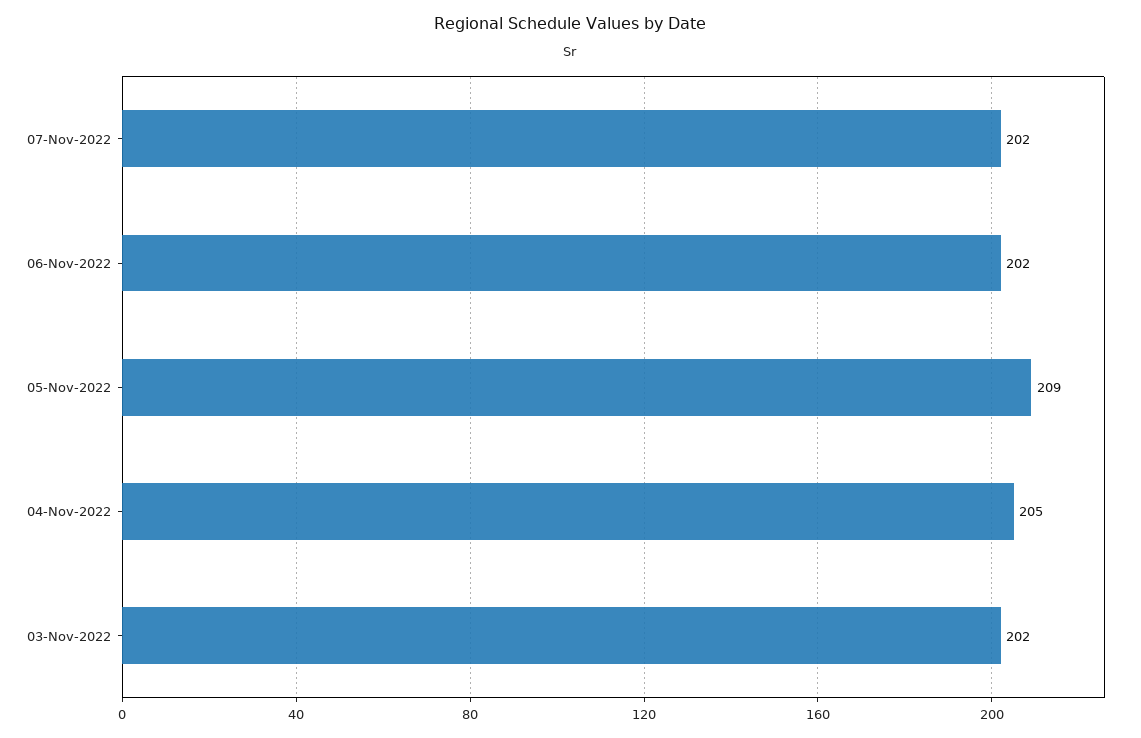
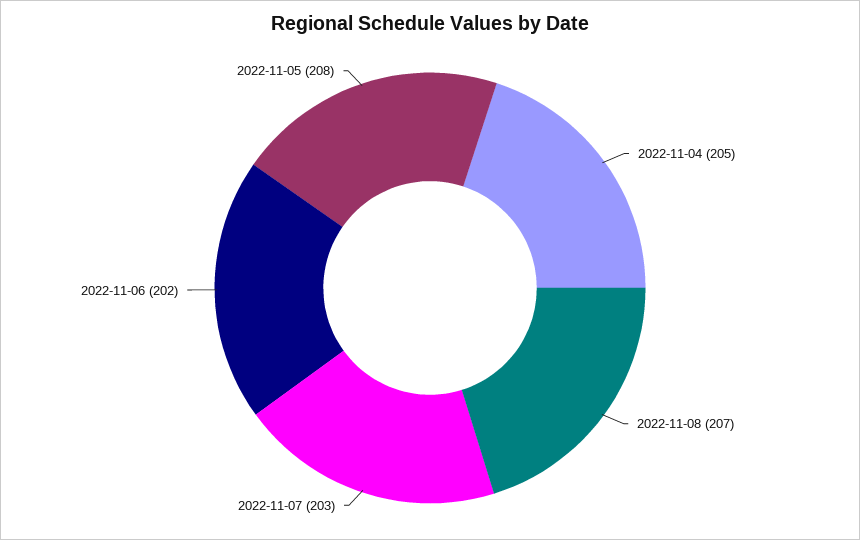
07-Nov-2022: 202 -> 203
05-Nov-2022: 209 -> 208
03-Nov-2022: 202 -> none
2022-11-08: none -> 207

